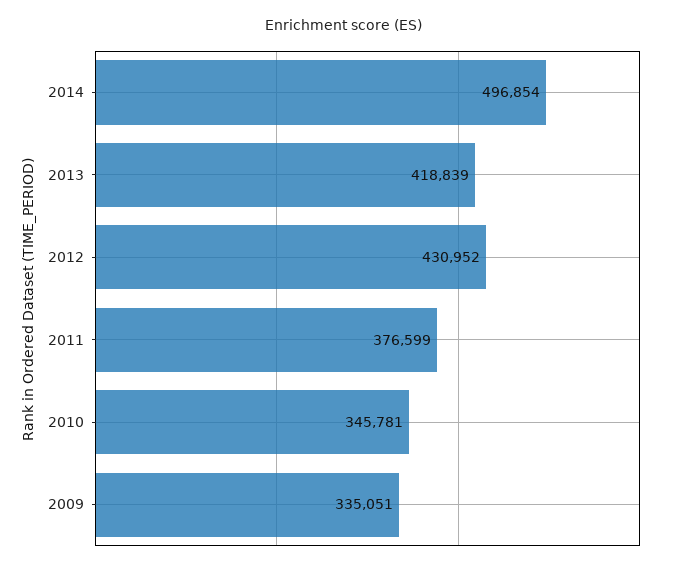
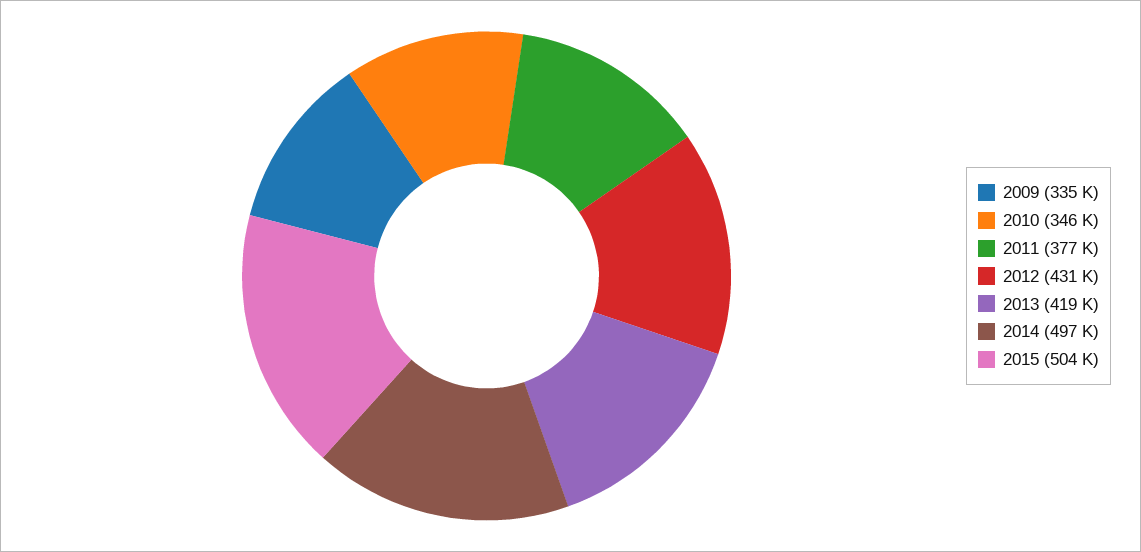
2015: none -> 504000

